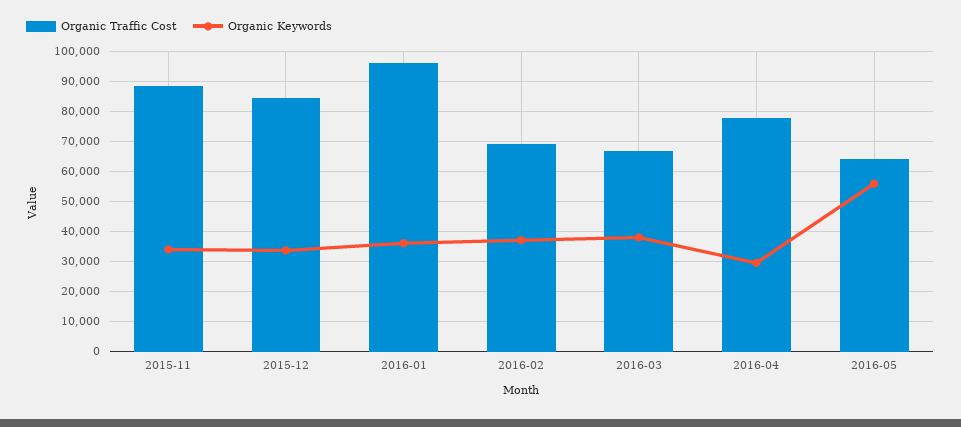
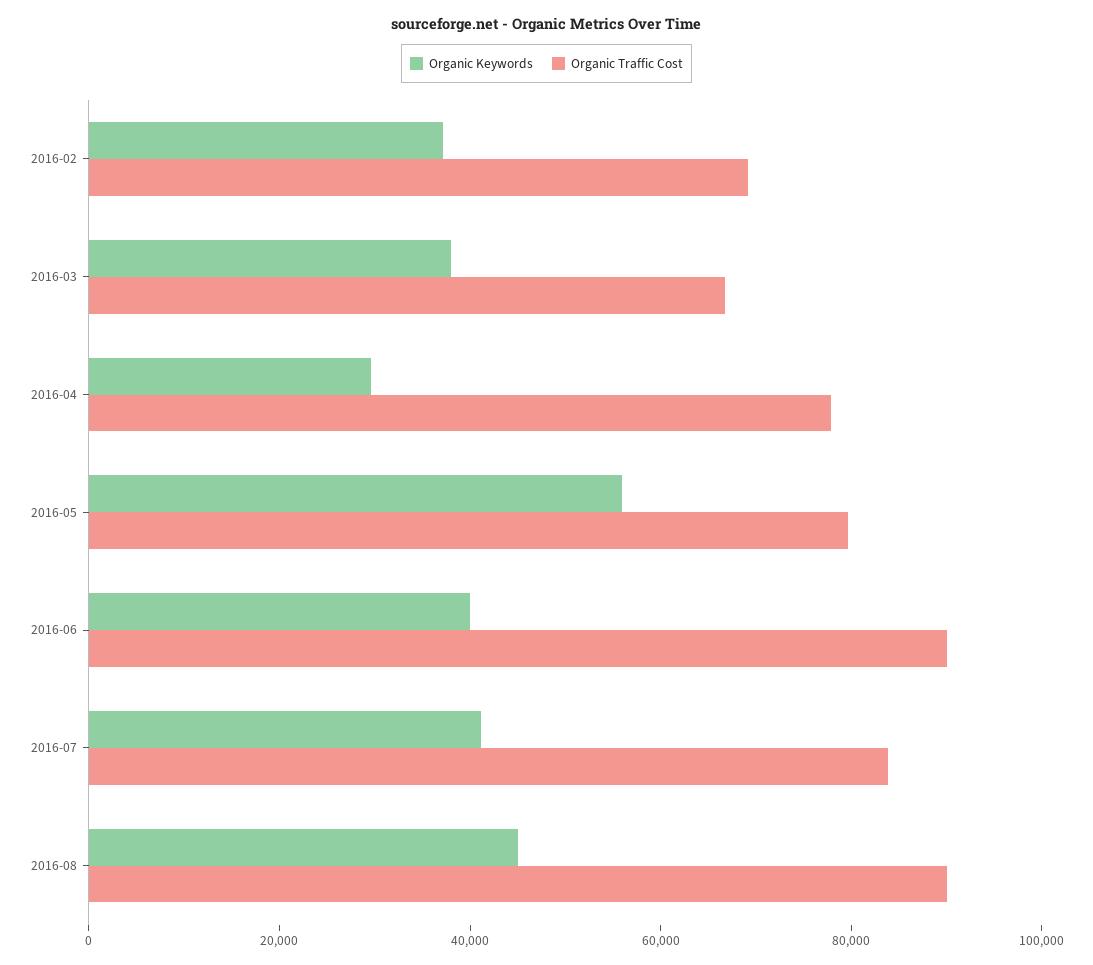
Organic Traffic Cost, 2015-11: 88000 -> none
Organic Keywords, 2015-11: 34000 -> none
Organic Traffic Cost, 2015-12: 84000 -> none
Organic Keywords, 2015-12: 34000 -> none
Organic Traffic Cost, 2016-01: 96000 -> none
Organic Keywords, 2016-01: 36000 -> none
Organic Traffic Cost, 2016-05: 64000 -> 80000
Organic Keywords, 2016-06: none -> 40000
Organic Traffic Cost, 2016-06: none -> 90000
Organic Keywords, 2016-07: none -> 40000
Organic Traffic Cost, 2016-07: none -> 85000
Organic Keywords, 2016-08: none -> 45000
Organic Traffic Cost, 2016-08: none -> 90000

